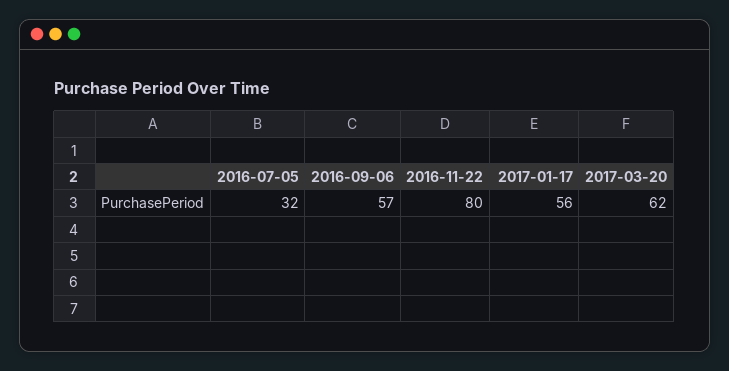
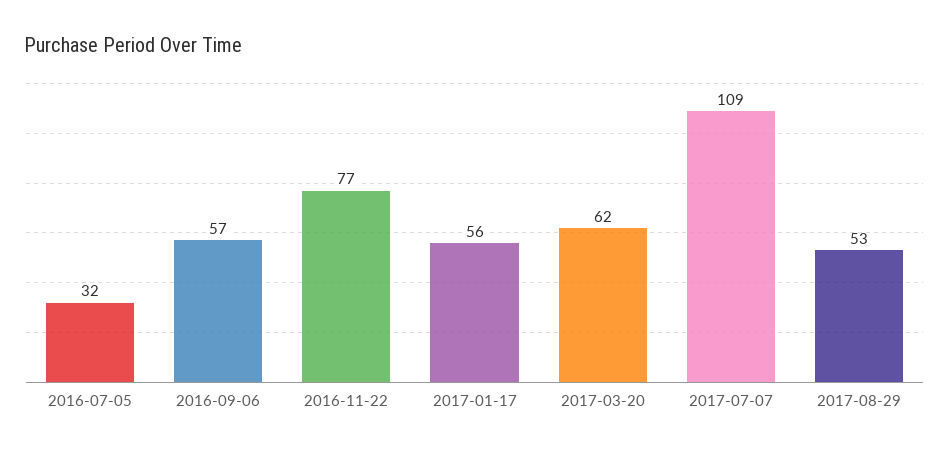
2016-11-22: 80 -> 77
2017-07-07: none -> 109
2017-08-29: none -> 53

